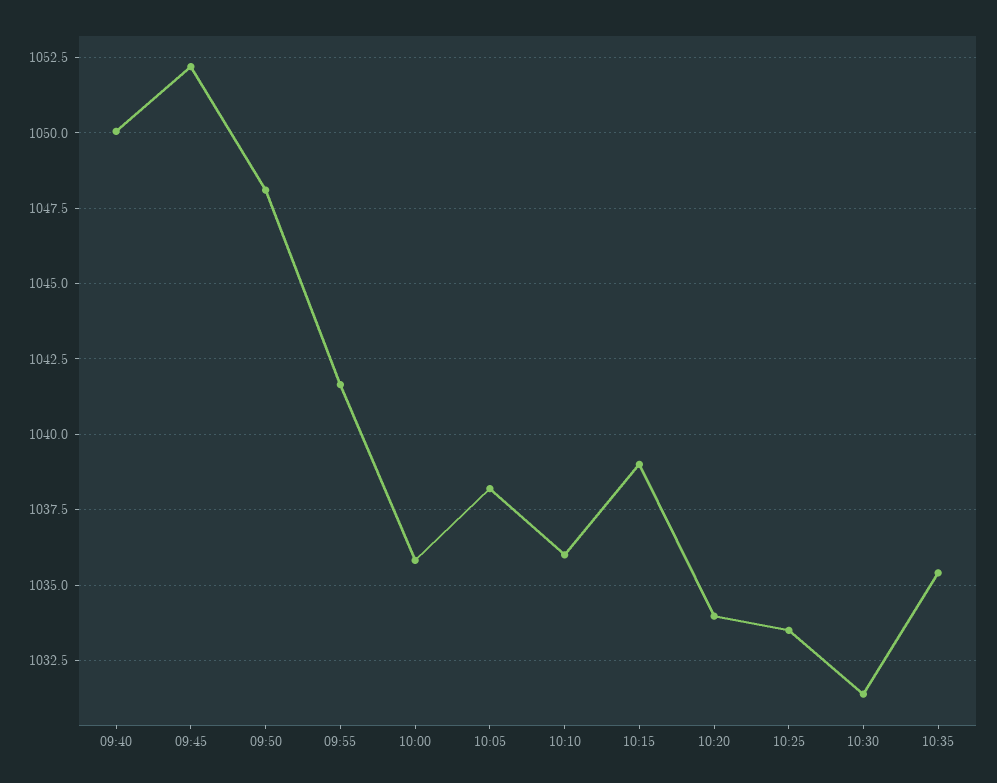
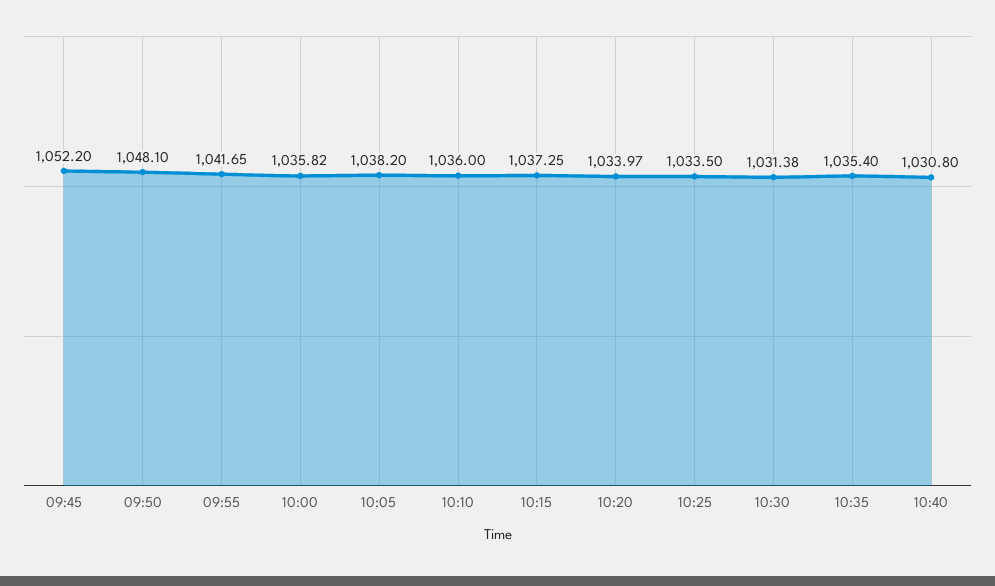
09:40: 1050 -> none
10:15: 1039 -> 1037.25
10:40: none -> 1030.8

